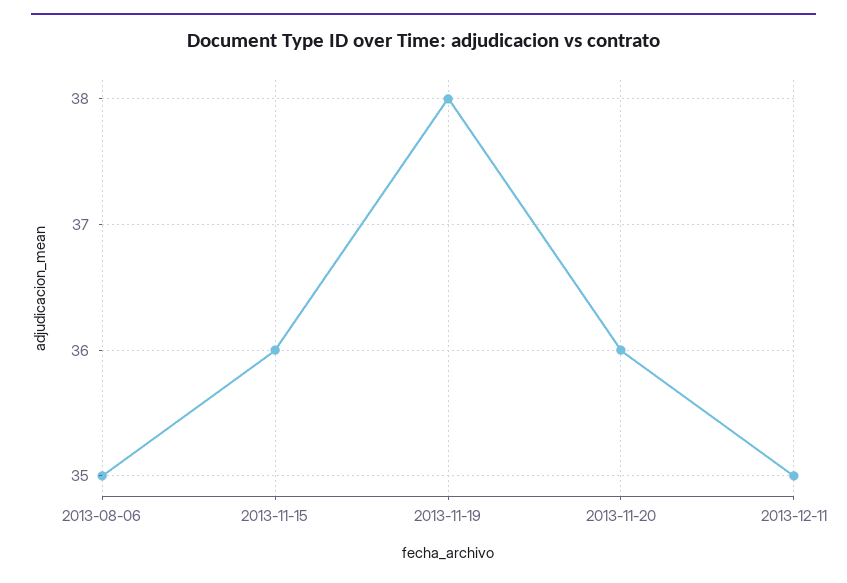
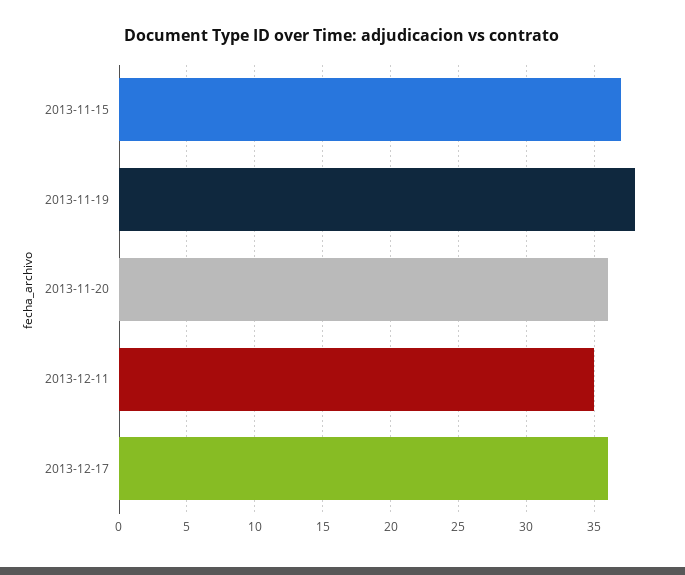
2013-08-06: 35 -> none
2013-11-15: 36 -> 37
2013-12-17: none -> 36

